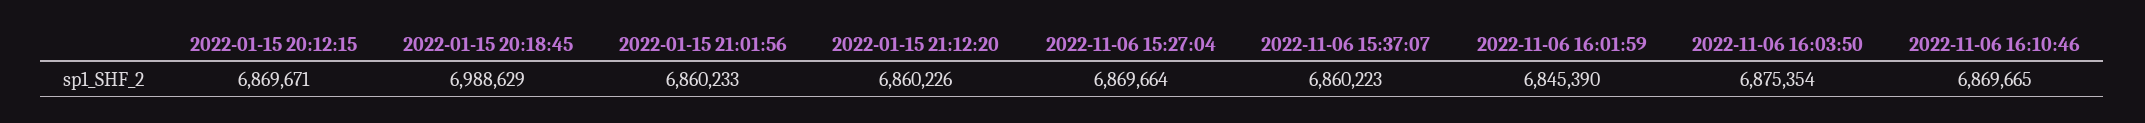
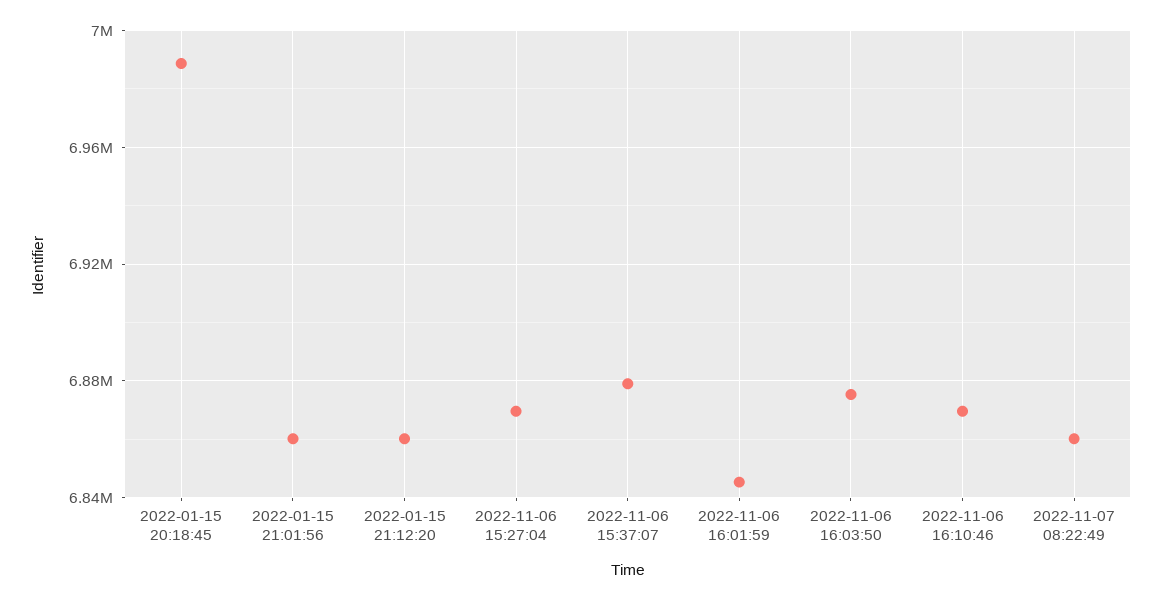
2022-01-15 20:12:15: 6869671 -> none
2022-11-06 15:37:07: 6860223 -> 6880000
2022-11-07 08:22:49: none -> 6860000

